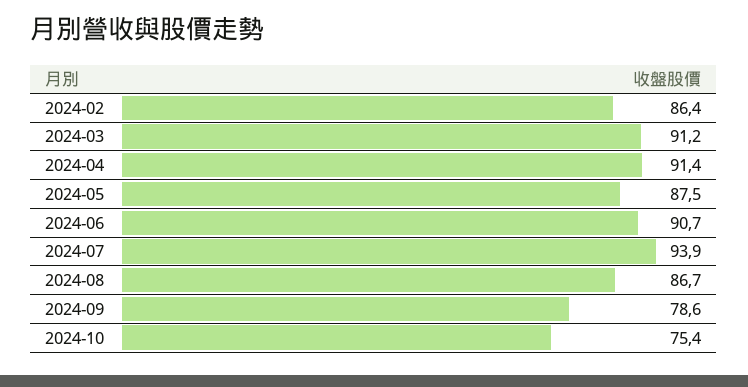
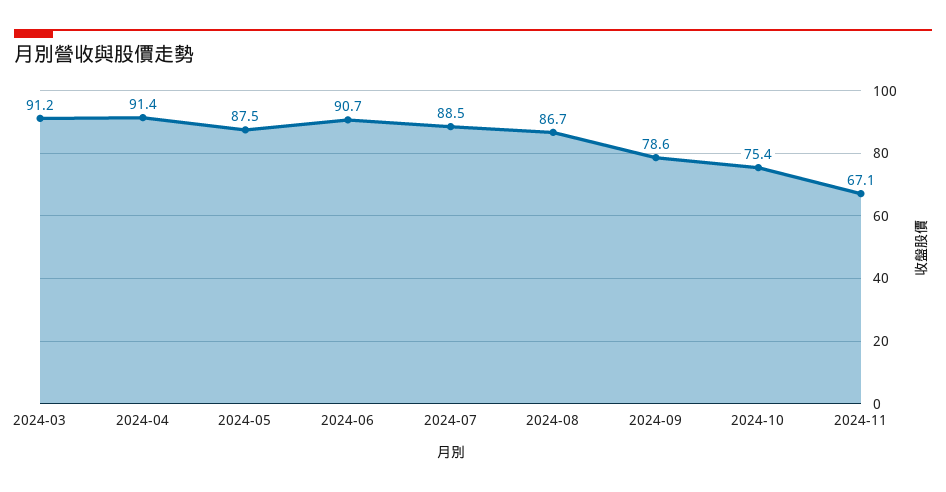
2024-02: 86.4 -> none
2024-07: 93.9 -> 88.5
2024-11: none -> 67.1

